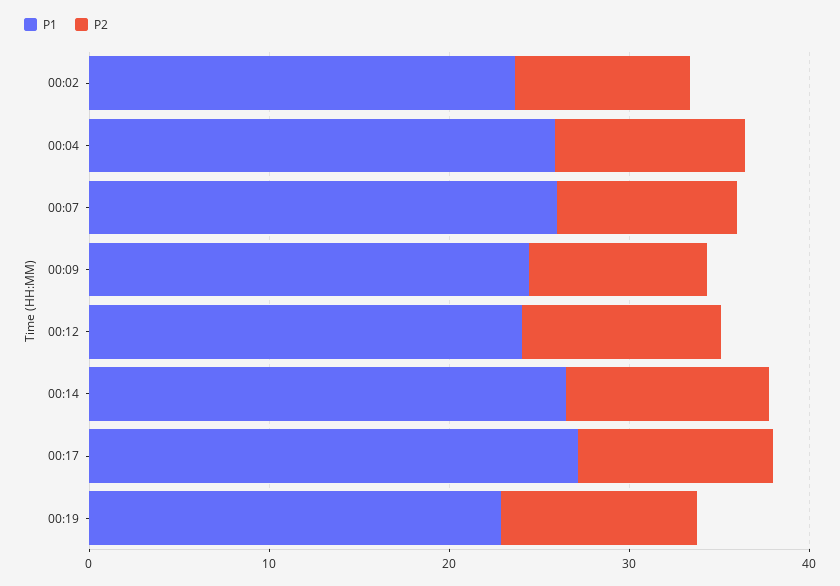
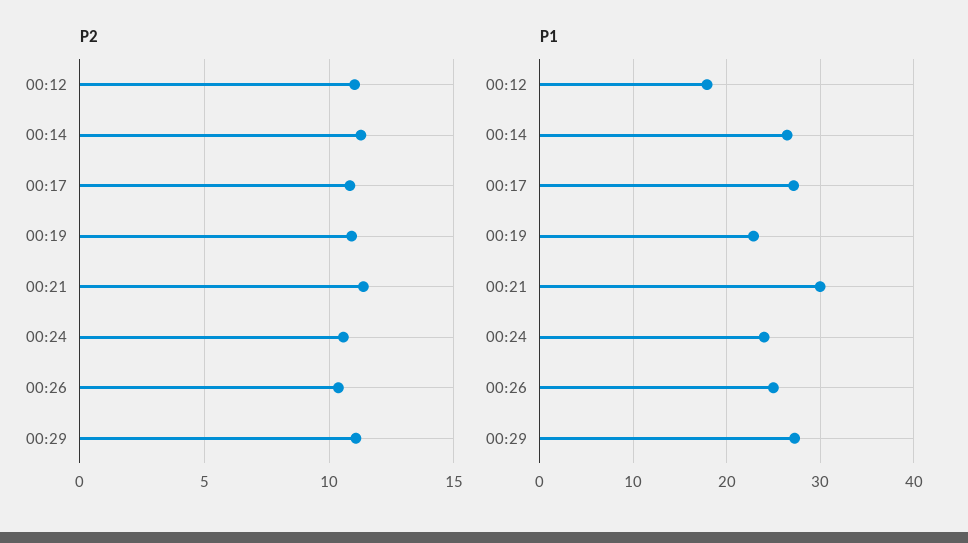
P1, 00:02: 24 -> none
P2, 00:02: 10 -> none
P1, 00:04: 26 -> none
P2, 00:04: 10 -> none
P1, 00:07: 26 -> none
P2, 00:07: 10 -> none
P1, 00:09: 24 -> none
P2, 00:09: 10 -> none
P1, 00:12: 24 -> 18
P2, 00:21: none -> 11.5
P2, 00:24: none -> 10.5
P2, 00:26: none -> 10.5
P2, 00:29: none -> 11
P1, 00:21: none -> 30
P1, 00:24: none -> 24
P1, 00:26: none -> 25
P1, 00:29: none -> 27

